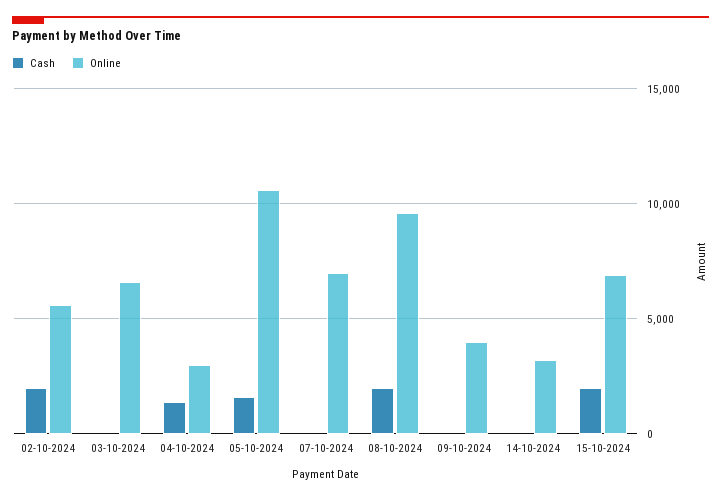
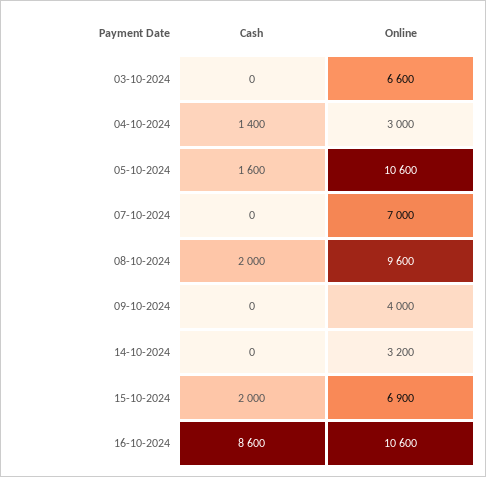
Cash, 02-10-2024: 2000 -> none
Online, 02-10-2024: 5500 -> none
Cash, 16-10-2024: none -> 8600
Online, 16-10-2024: none -> 10600

